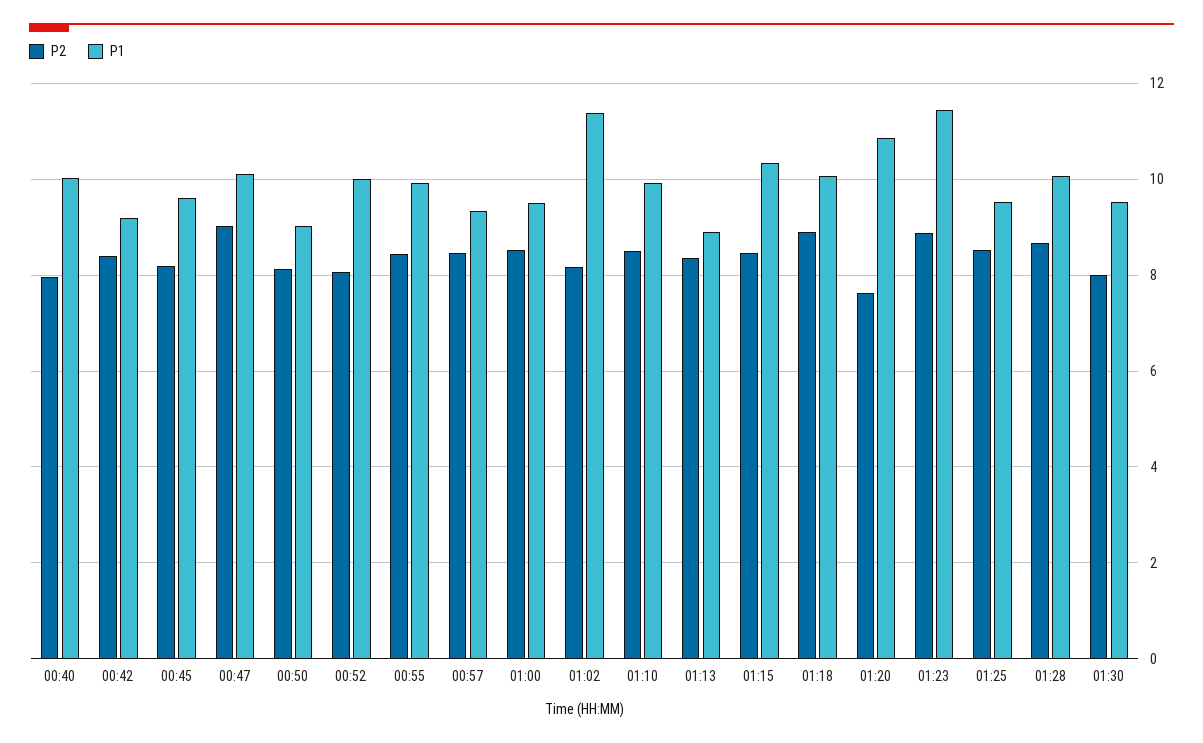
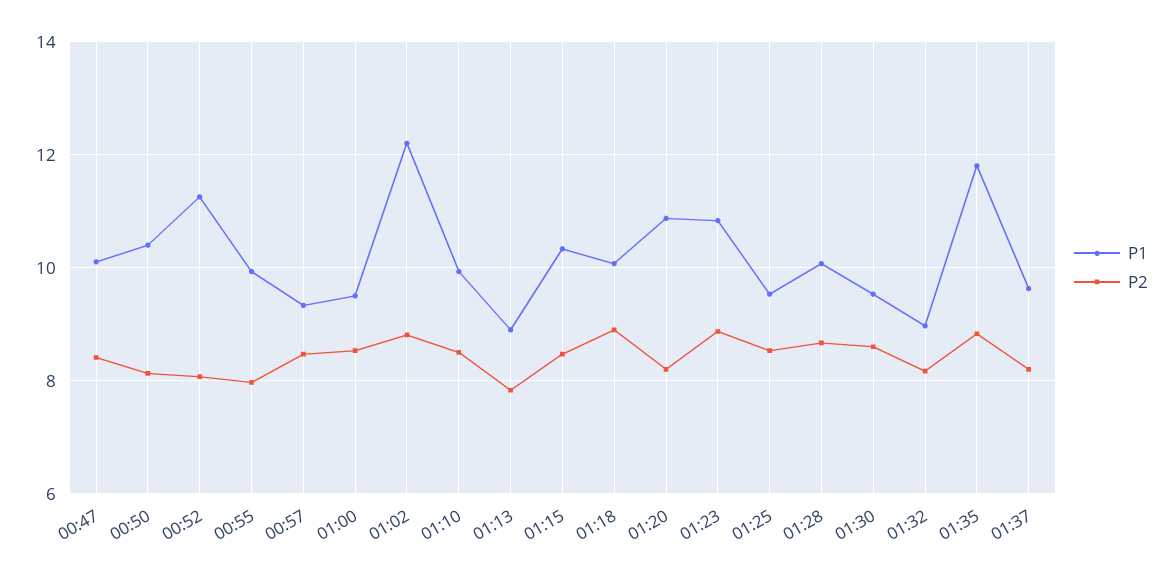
P2, 00:40: 8 -> none
P1, 00:40: 10 -> none
P2, 00:42: 8.4 -> none
P1, 00:42: 9.2 -> none
P2, 00:45: 8.2 -> none
P1, 00:45: 9.6 -> none
P2, 00:47: 9 -> 8.4
P1, 00:50: 9 -> 10.4
P1, 00:52: 10 -> 11.2
P2, 00:55: 8.4 -> 8
P2, 01:02: 8.2 -> 8.8
P1, 01:02: 11.4 -> 12.2
P2, 01:13: 8.4 -> 7.8
P2, 01:20: 7.6 -> 8.2
P1, 01:23: 11.4 -> 10.8
P2, 01:30: 8 -> 8.6
P1, 01:32: none -> 9
P2, 01:32: none -> 8.2
P1, 01:35: none -> 11.8
P2, 01:35: none -> 8.8
P1, 01:37: none -> 9.6
P2, 01:37: none -> 8.2

